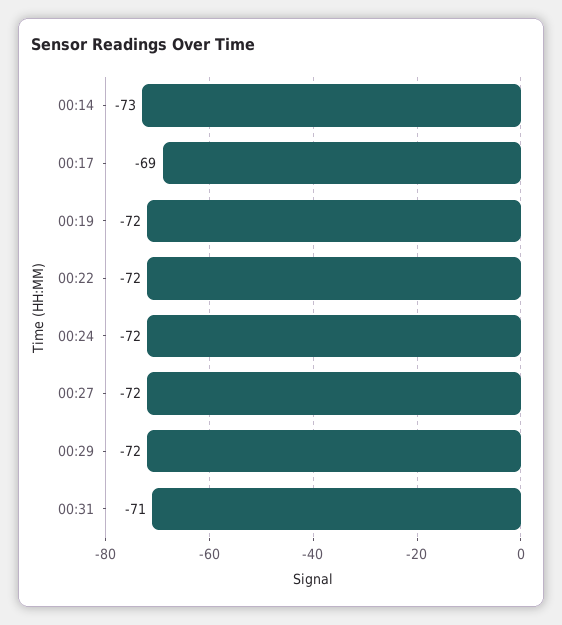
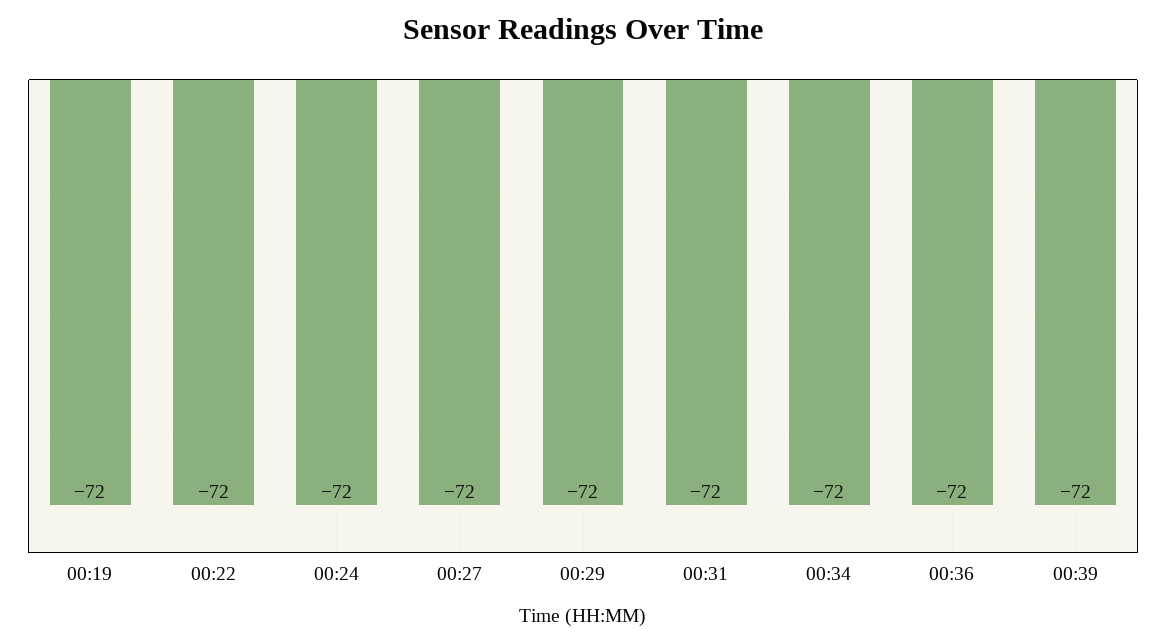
00:14: -73 -> none
00:17: -69 -> none
00:31: -71 -> -72
00:34: none -> -72
00:36: none -> -72
00:39: none -> -72

